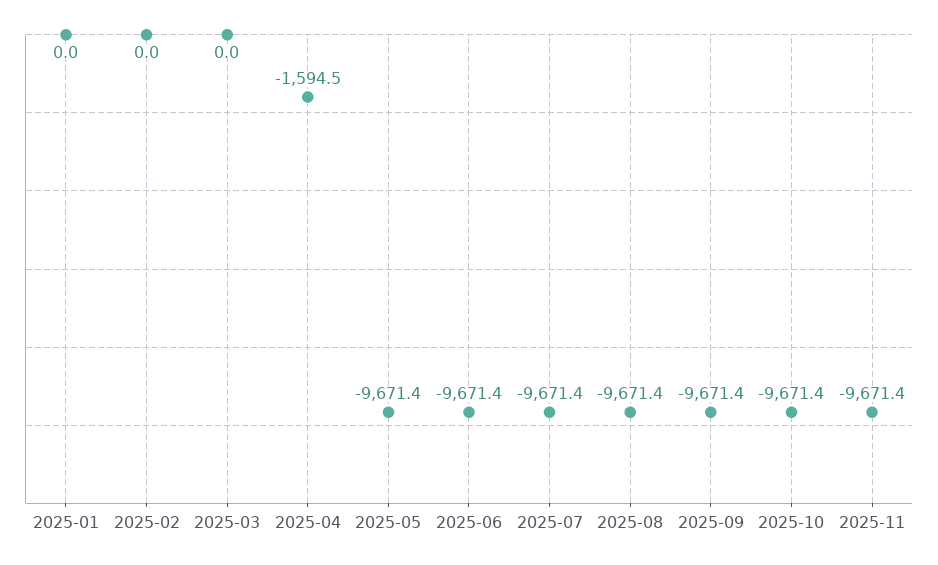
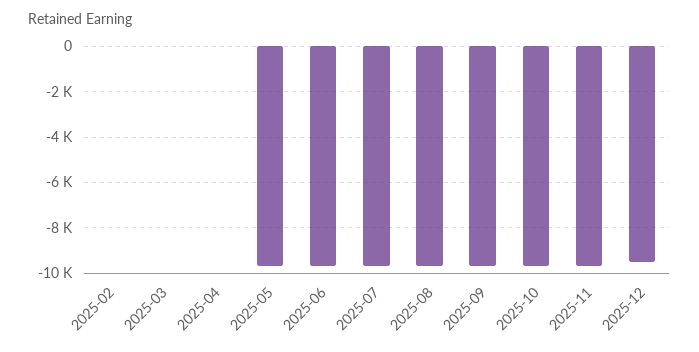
2025-01: 0 -> none
2025-04: -1594.5 -> 0
2025-12: none -> -9500

